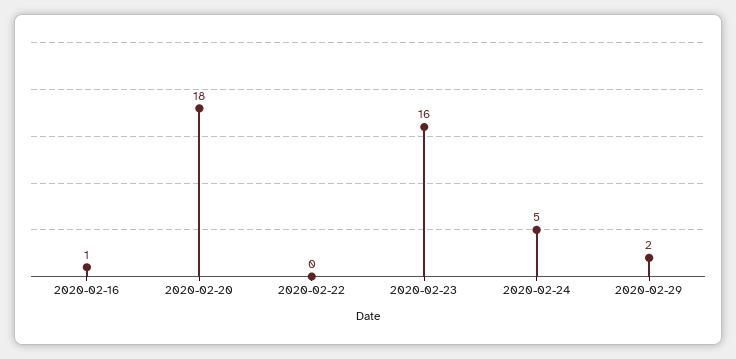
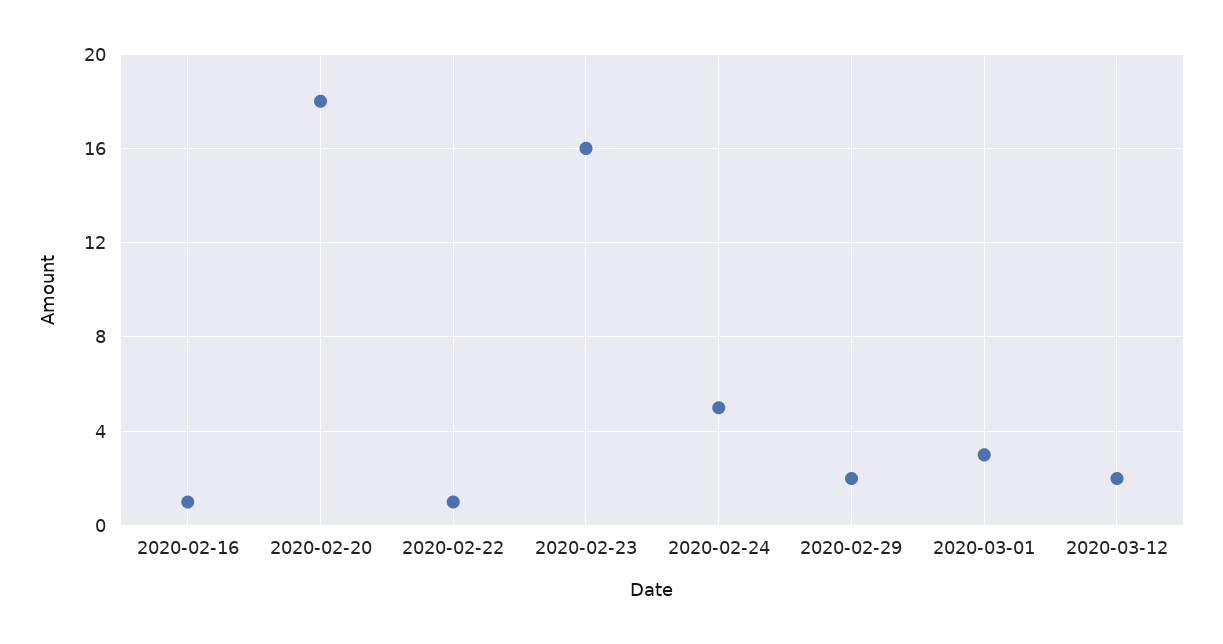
2020-02-22: 0 -> 1
2020-03-01: none -> 3
2020-03-12: none -> 2

